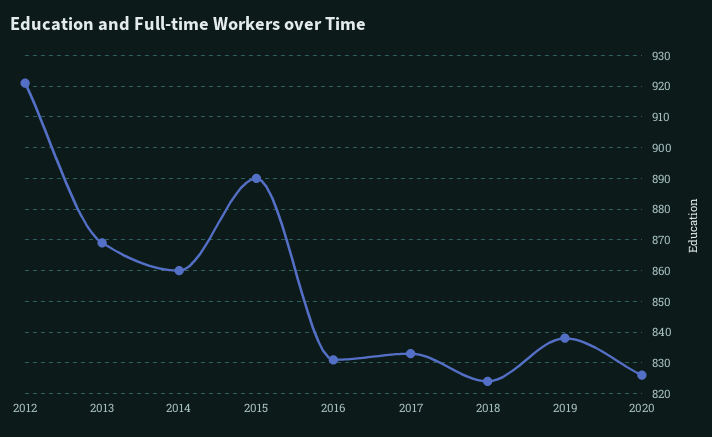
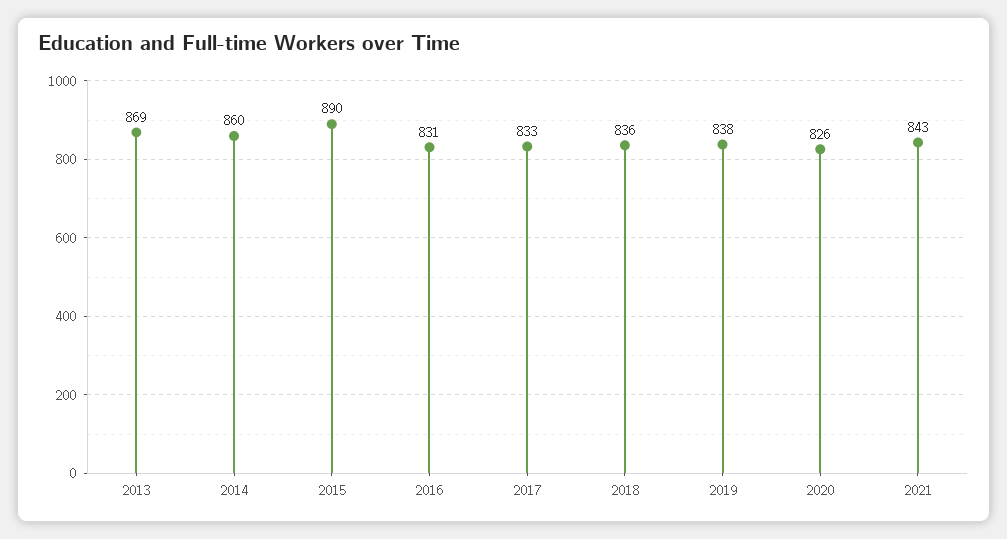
2012: 920 -> none
2018: 825 -> 836
2021: none -> 843

